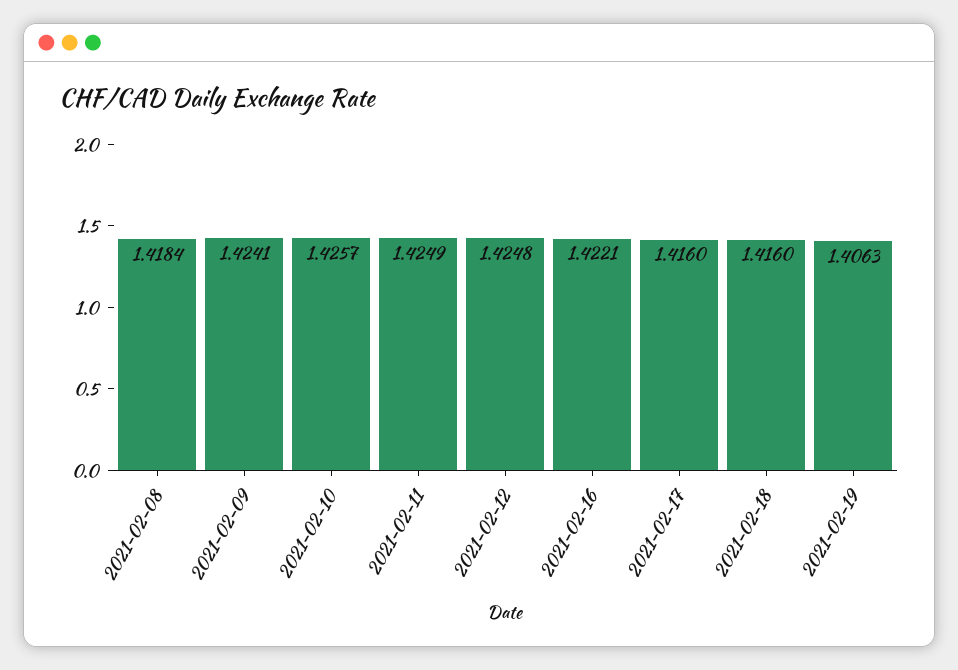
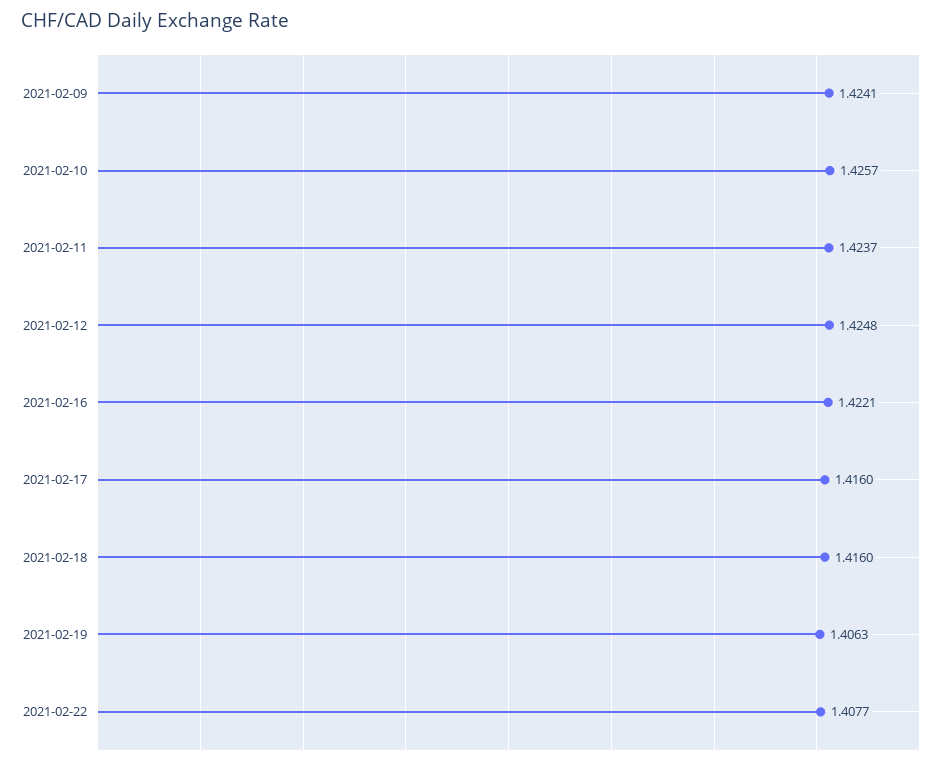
2021-02-08: 1.4184 -> none
2021-02-11: 1.4249 -> 1.4237
2021-02-22: none -> 1.4077

